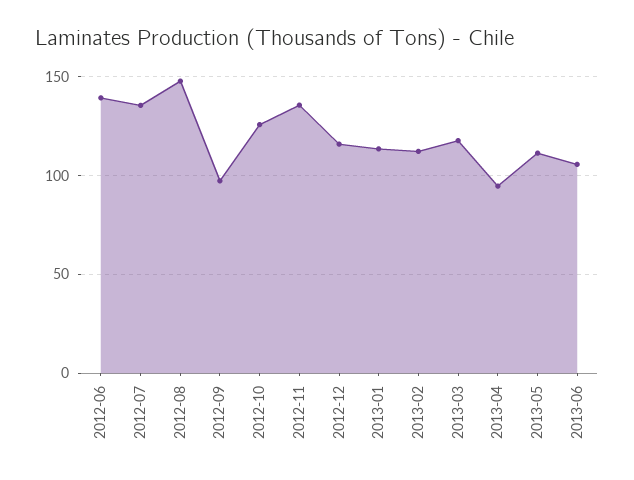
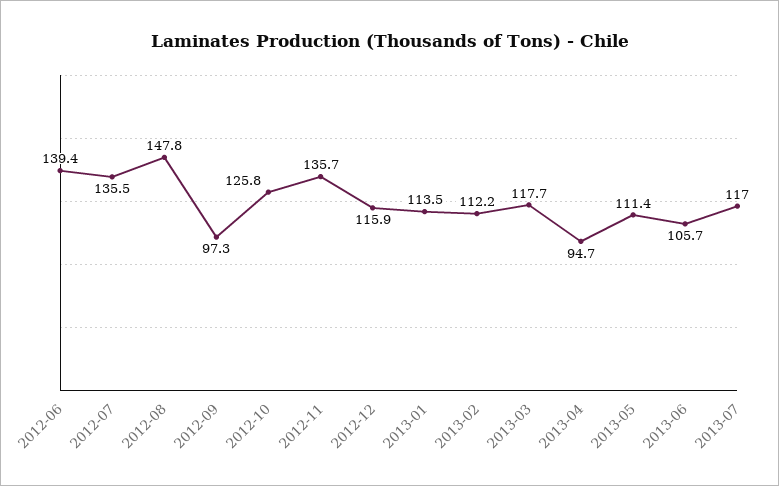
2013-07: none -> 117

